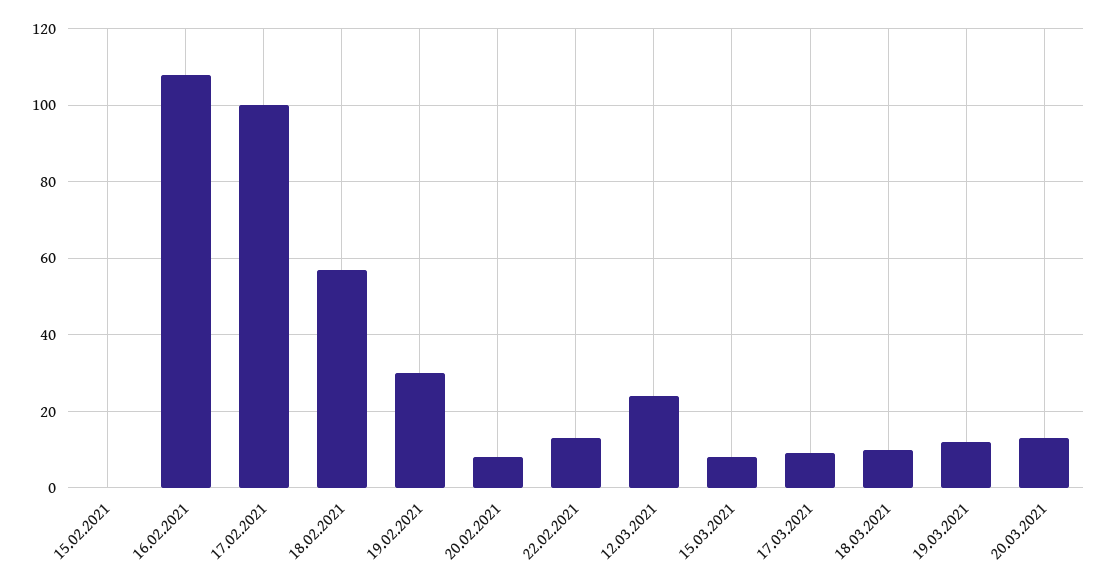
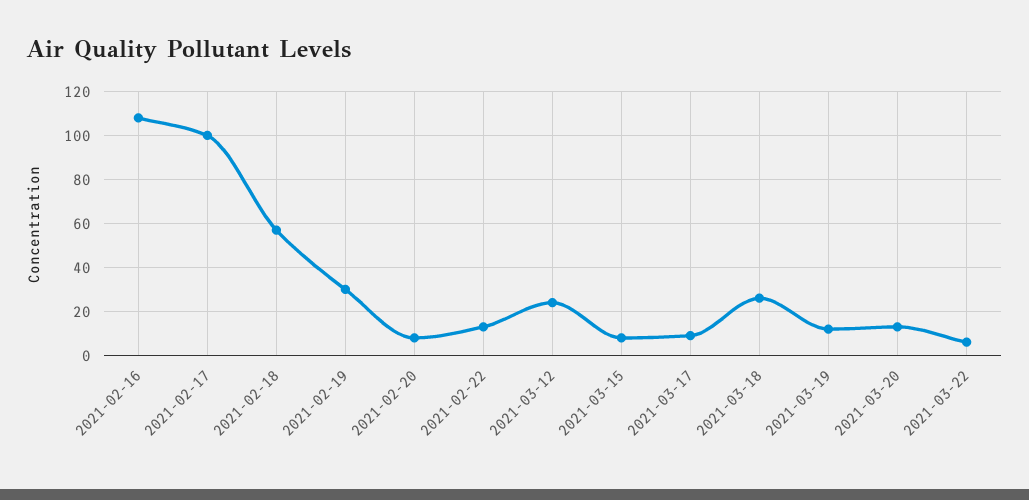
15.02.2021: 0 -> none
18.03.2021: 10 -> 25
2021-03-22: none -> 5

